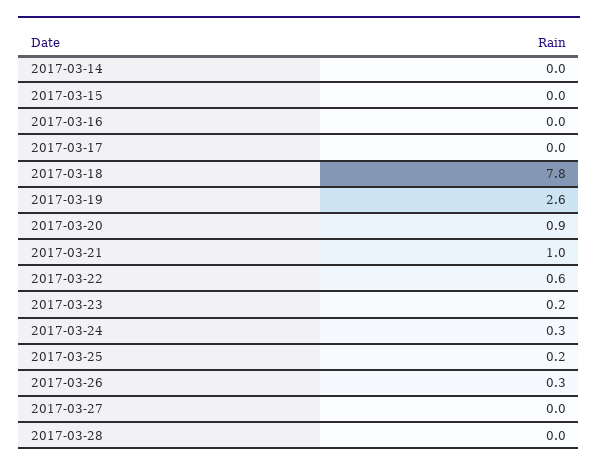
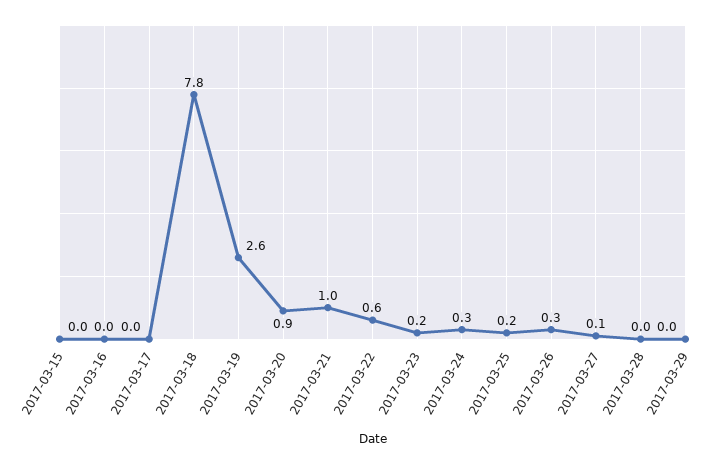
2017-03-14: 0 -> none
2017-03-27: 0 -> 0.1
2017-03-29: none -> 0

